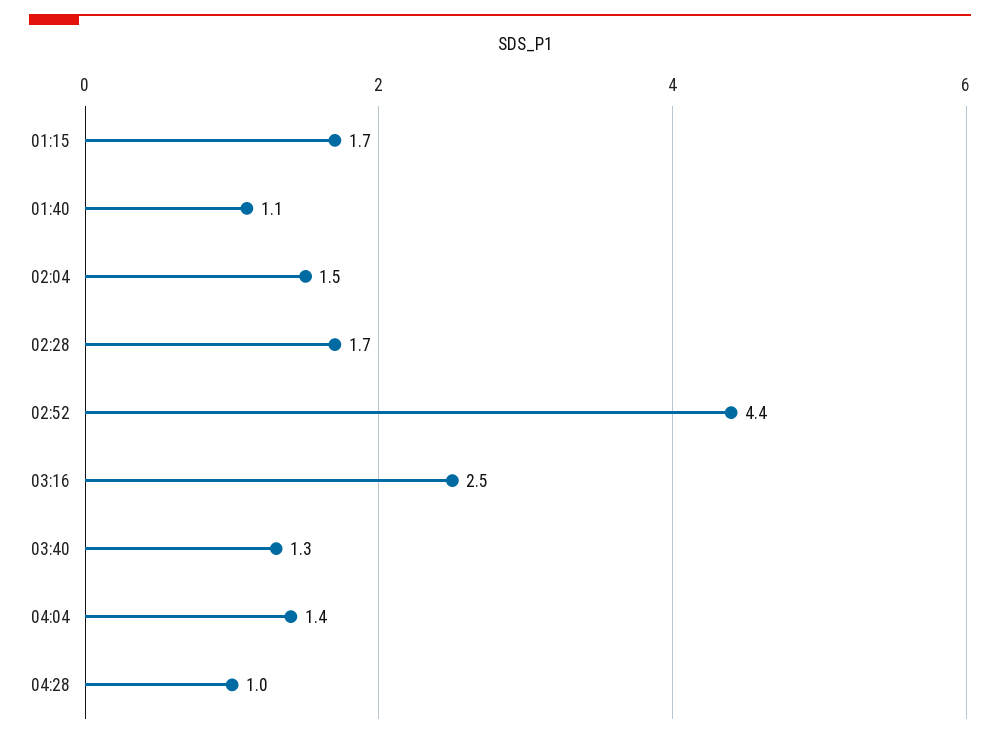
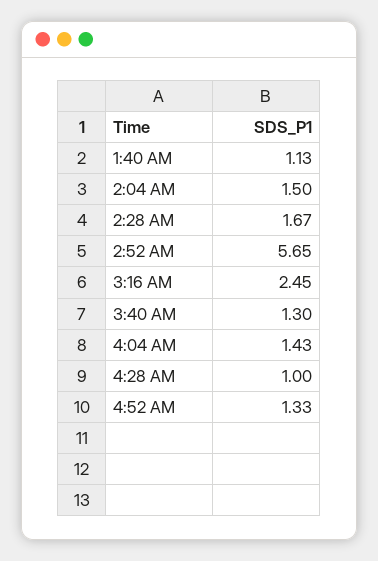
01:15: 1.7 -> none
02:52: 4.4 -> 5.65
4:52 AM: none -> 1.33

